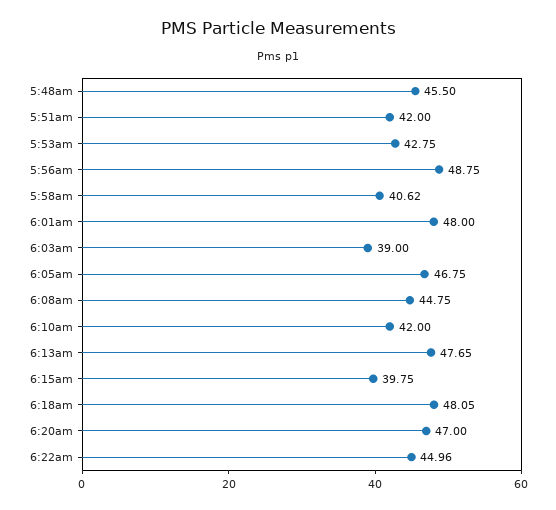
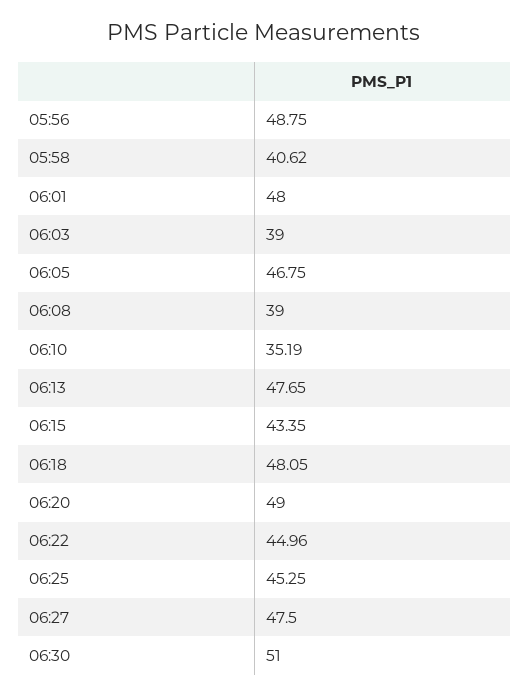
5:48am: 45.5 -> none
5:51am: 42 -> none
5:53am: 42.75 -> none
6:08am: 44.75 -> 39
6:10am: 42 -> 35.19
6:15am: 39.75 -> 43.35
6:20am: 47 -> 49
06:25: none -> 45.25
06:27: none -> 47.5
06:30: none -> 51

